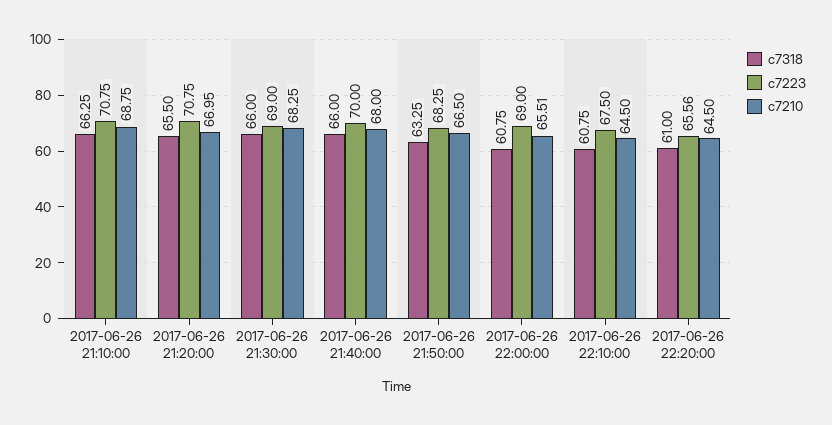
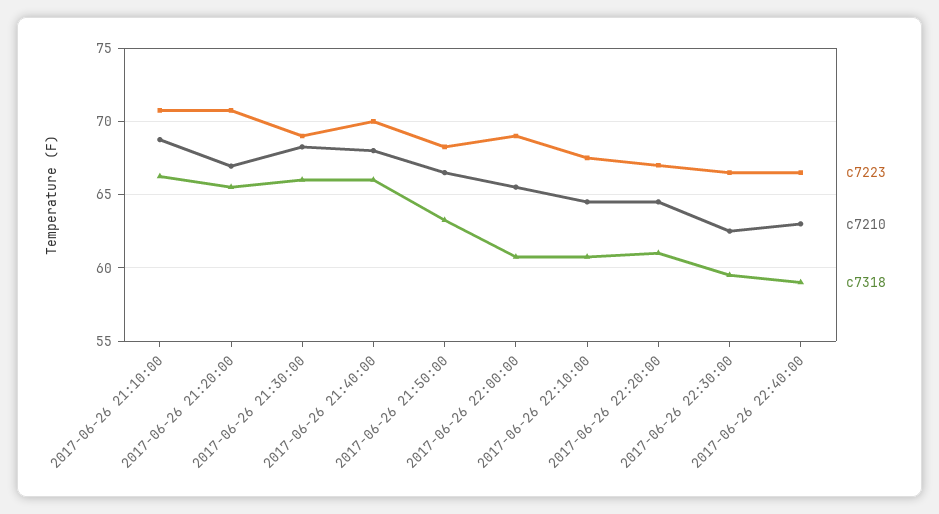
c7223, 2017-06-26 22:20:00: 65.56 -> 67
c7223, 2017-06-26 22:30:00: none -> 66.5
c7210, 2017-06-26 22:30:00: none -> 62.5
c7318, 2017-06-26 22:30:00: none -> 59.5
c7223, 2017-06-26 22:40:00: none -> 66.5
c7210, 2017-06-26 22:40:00: none -> 63
c7318, 2017-06-26 22:40:00: none -> 59

